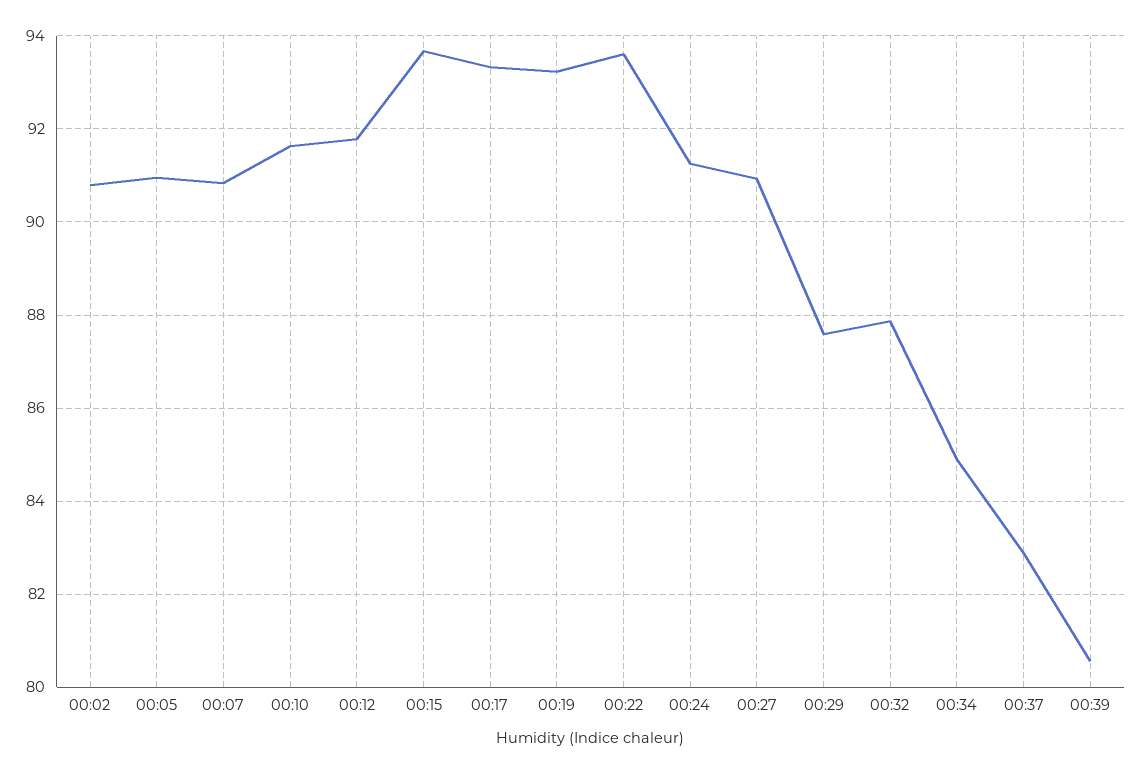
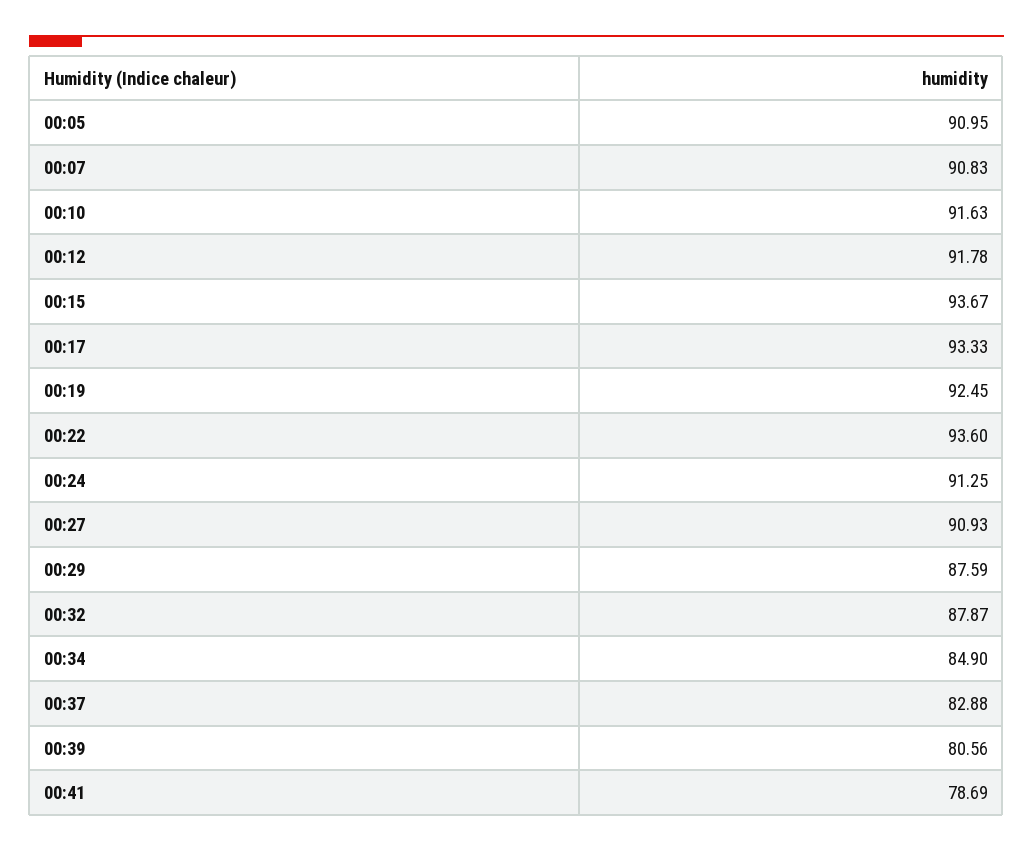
00:02: 90.8 -> none
00:19: 93.2 -> 92.45
00:41: none -> 78.69

